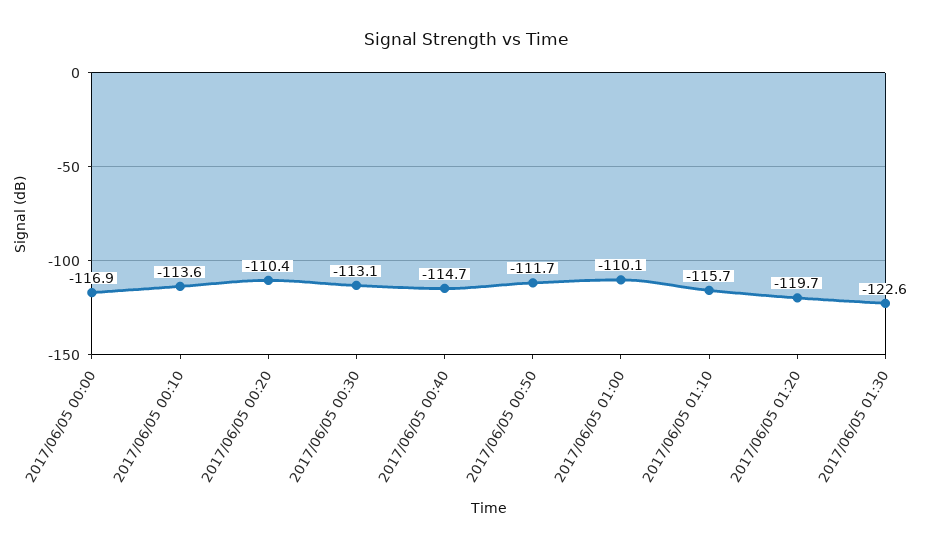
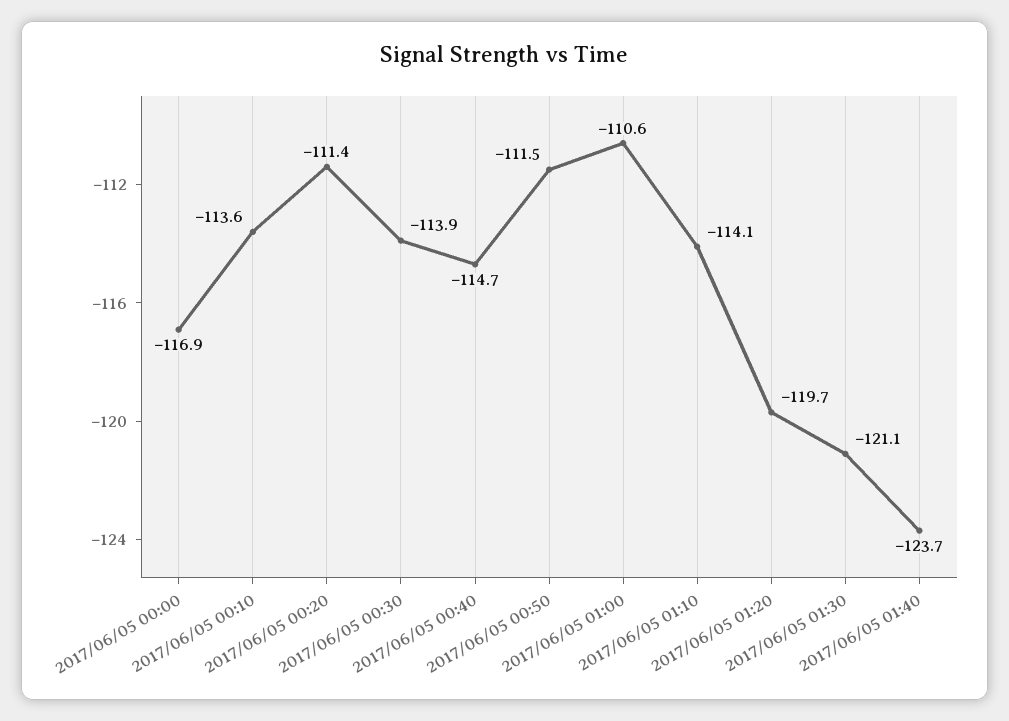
2017/06/05 00:20: -110.4 -> -111.4
2017/06/05 00:30: -113.1 -> -113.9
2017/06/05 00:50: -111.7 -> -111.5
2017/06/05 01:00: -110.1 -> -110.6
2017/06/05 01:10: -115.7 -> -114.1
2017/06/05 01:30: -122.6 -> -121.1
2017/06/05 01:40: none -> -123.7

